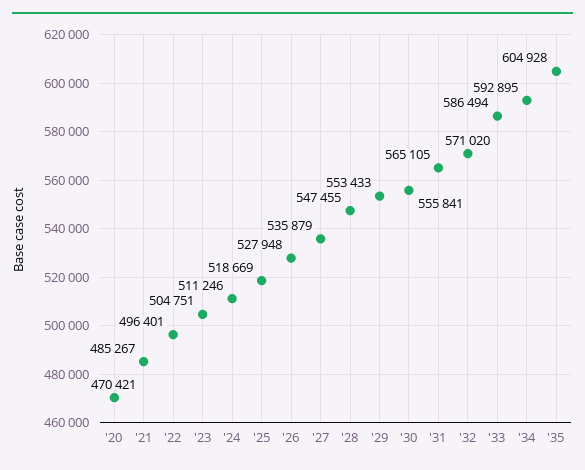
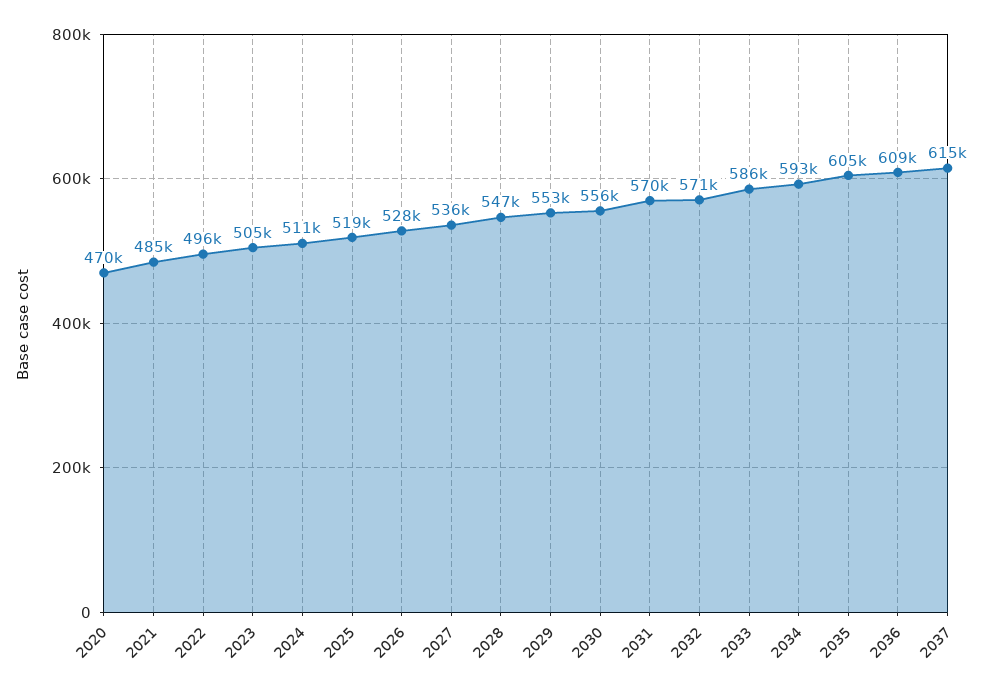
'31: 565105 -> 570000
2036: none -> 609000
2037: none -> 615000

